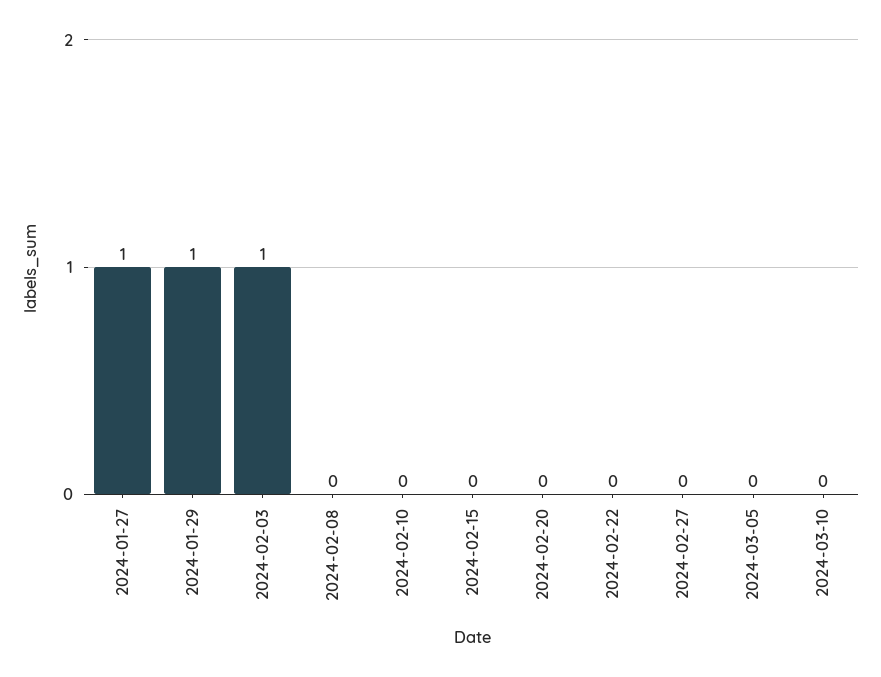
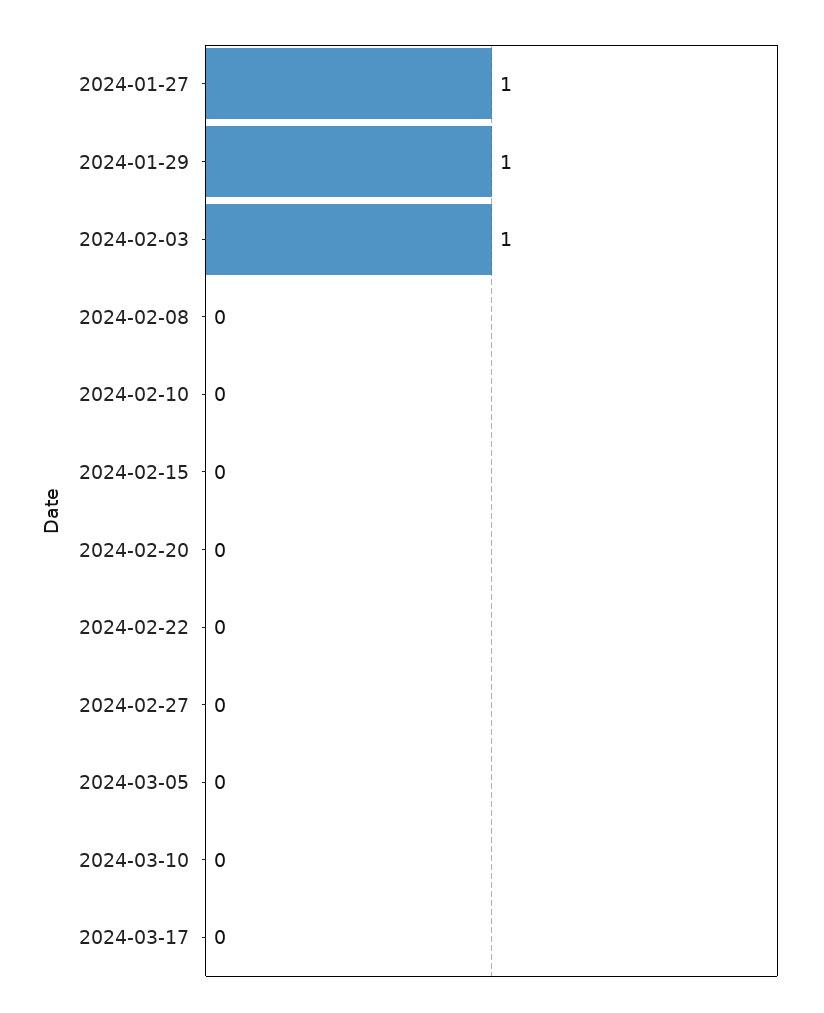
2024-03-17: none -> 0

